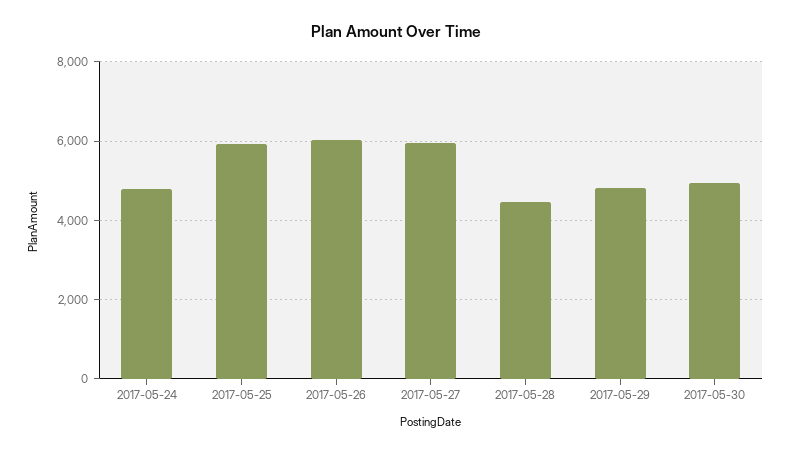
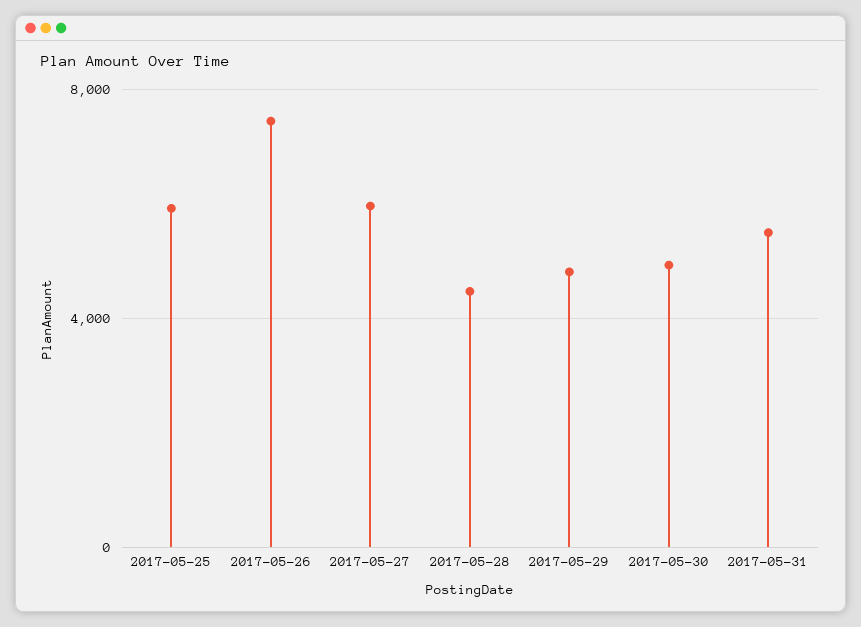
2017-05-24: 4800 -> none
2017-05-26: 6000 -> 7500
2017-05-31: none -> 5500

